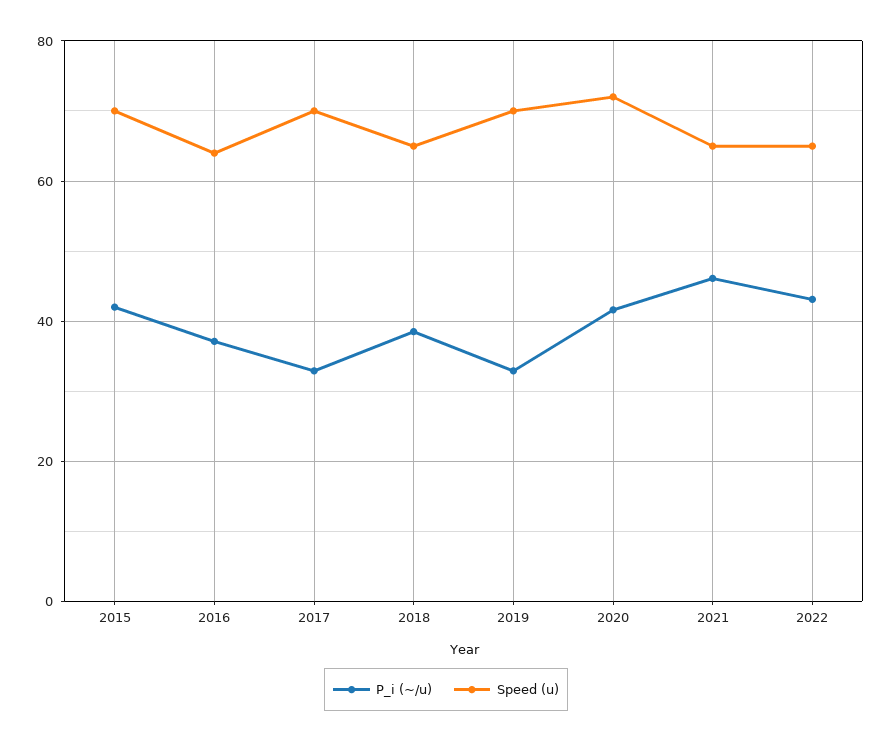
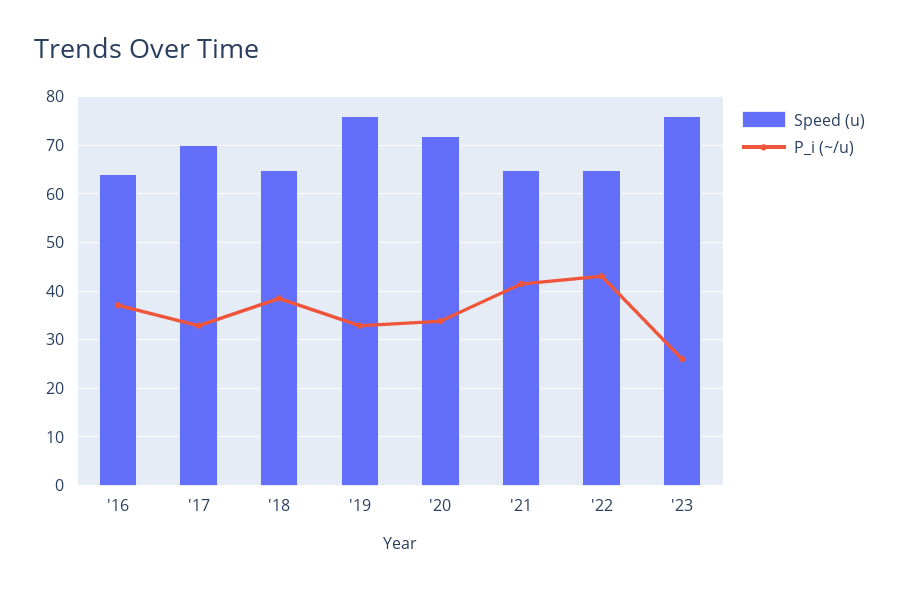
P_i (~/u), 2015: 42 -> none
Speed (u), 2015: 70 -> none
Speed (u), 2019: 70 -> 76
P_i (~/u), 2020: 42 -> 34
P_i (~/u), 2021: 46 -> 42
Speed (u), '23: none -> 76
P_i (~/u), '23: none -> 26

